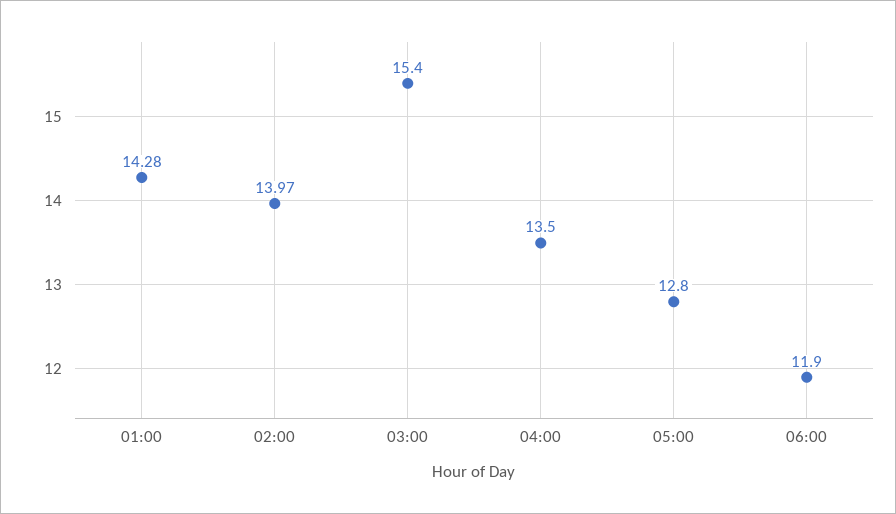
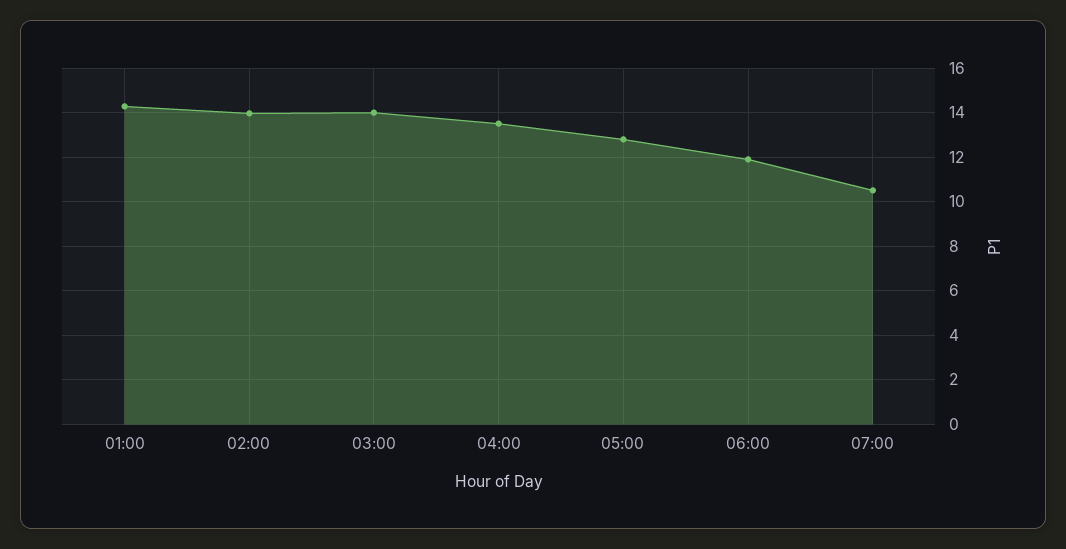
03:00: 15.4 -> 14
07:00: none -> 10.5

